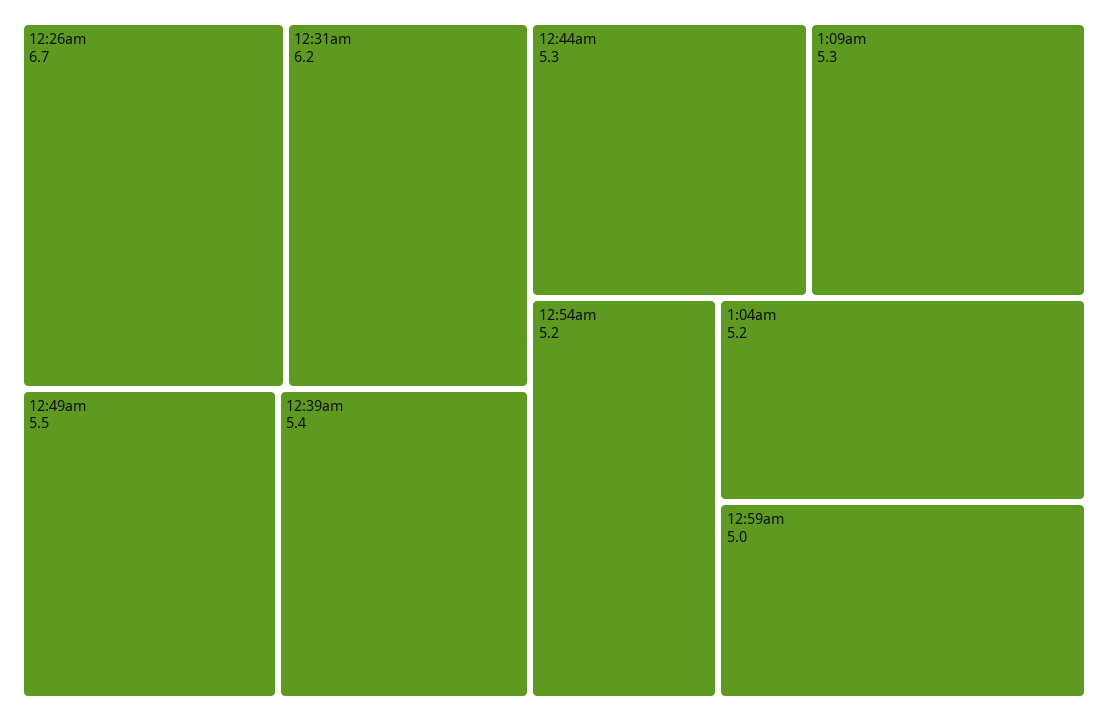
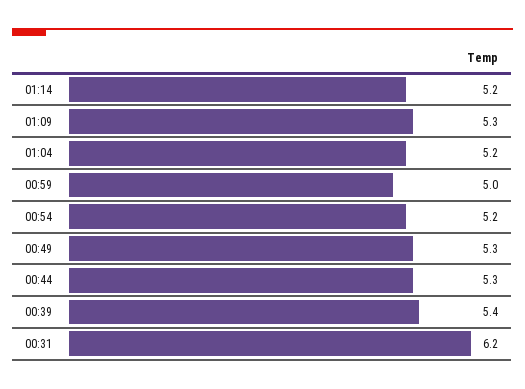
12:26am: 6.7 -> none
12:49am: 5.5 -> 5.3
01:14: none -> 5.2

